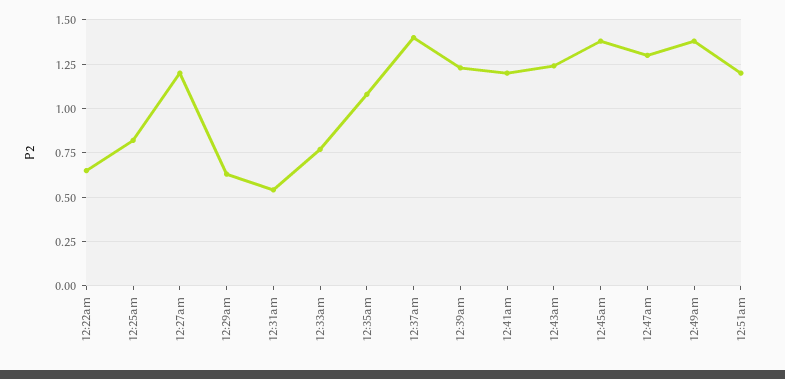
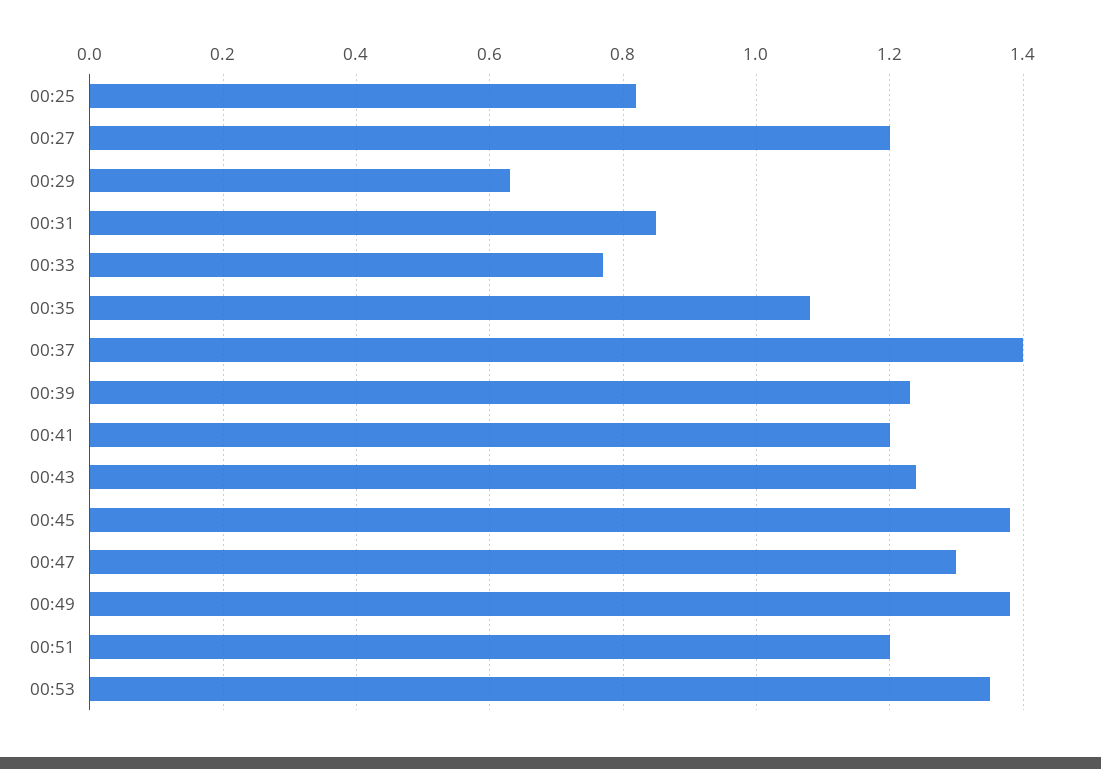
12:22am: 0.65 -> none
12:31am: 0.55 -> 0.85
00:53: none -> 1.35

